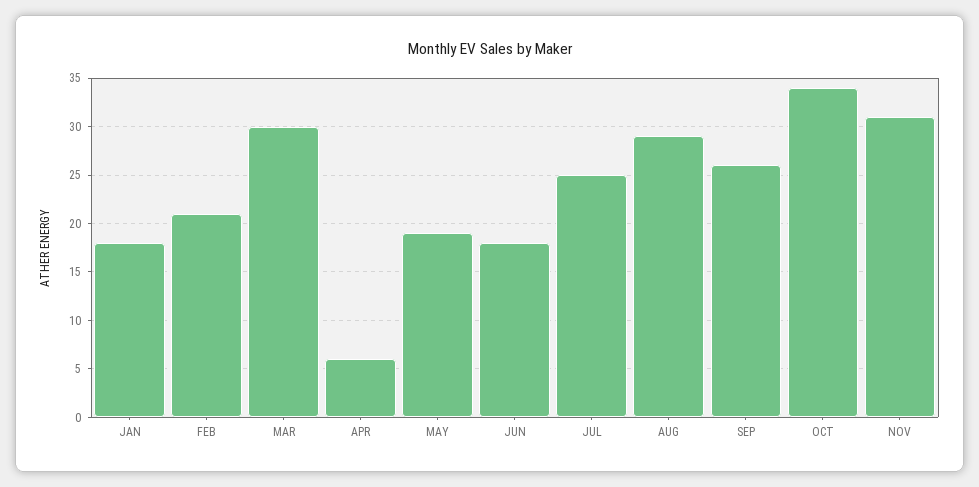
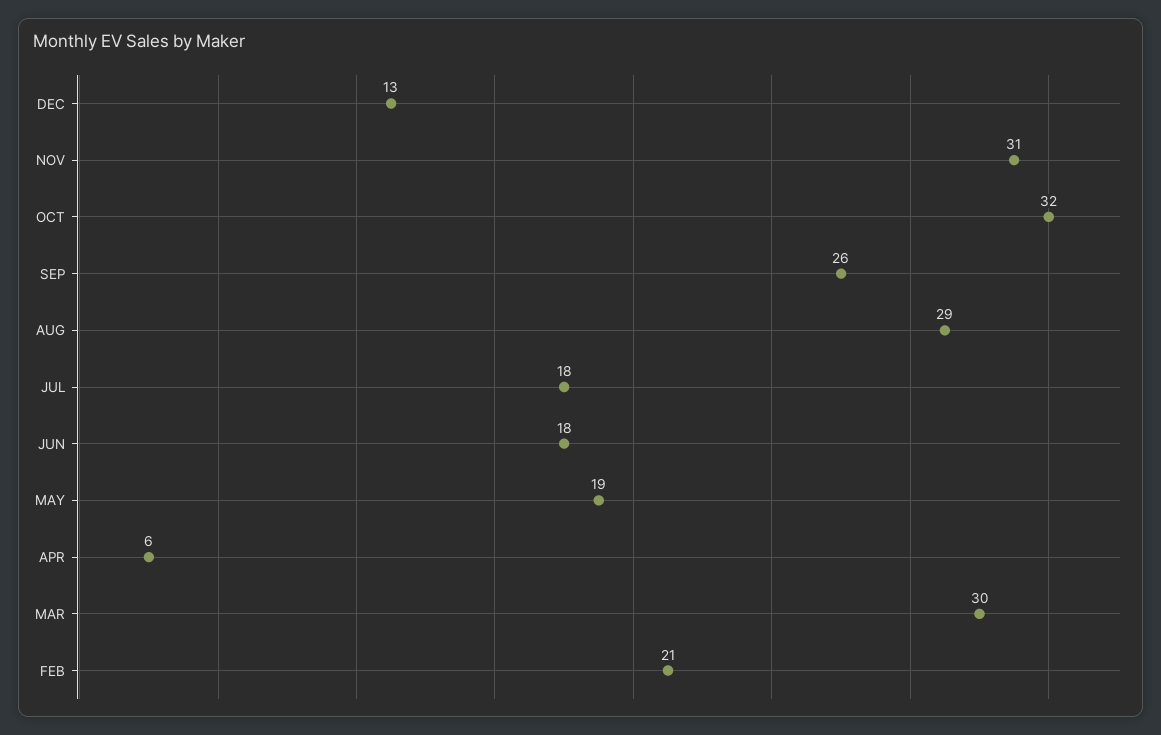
JAN: 18 -> none
JUL: 25 -> 18
OCT: 34 -> 32
DEC: none -> 13

